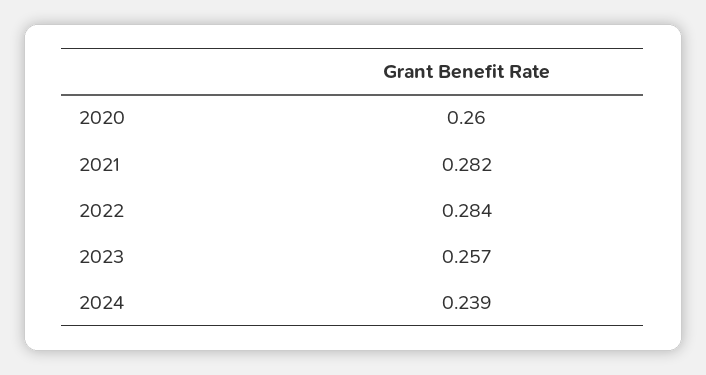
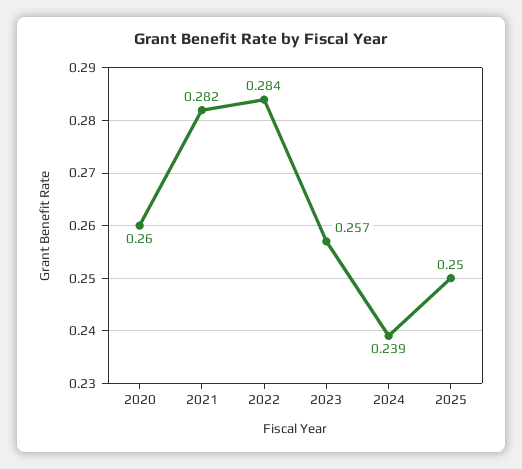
2025: none -> 0.25

